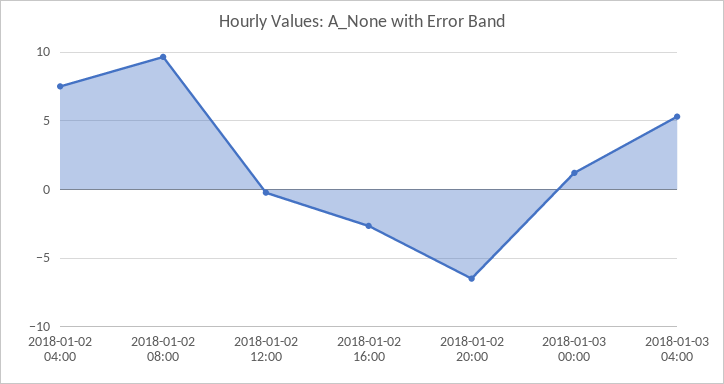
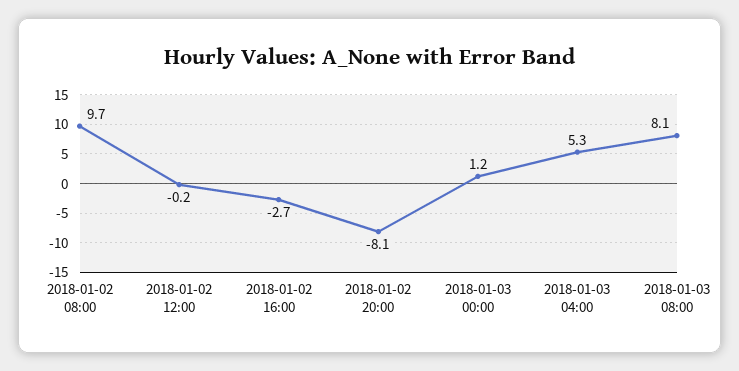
2018-01-02 04:00: 7.5 -> none
2018-01-02 20:00: -6.5 -> -8.1
2018-01-03 08:00: none -> 8.1

